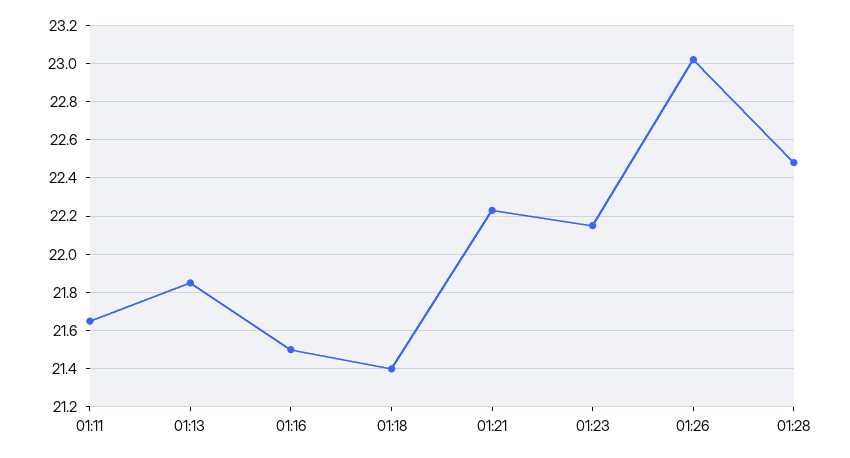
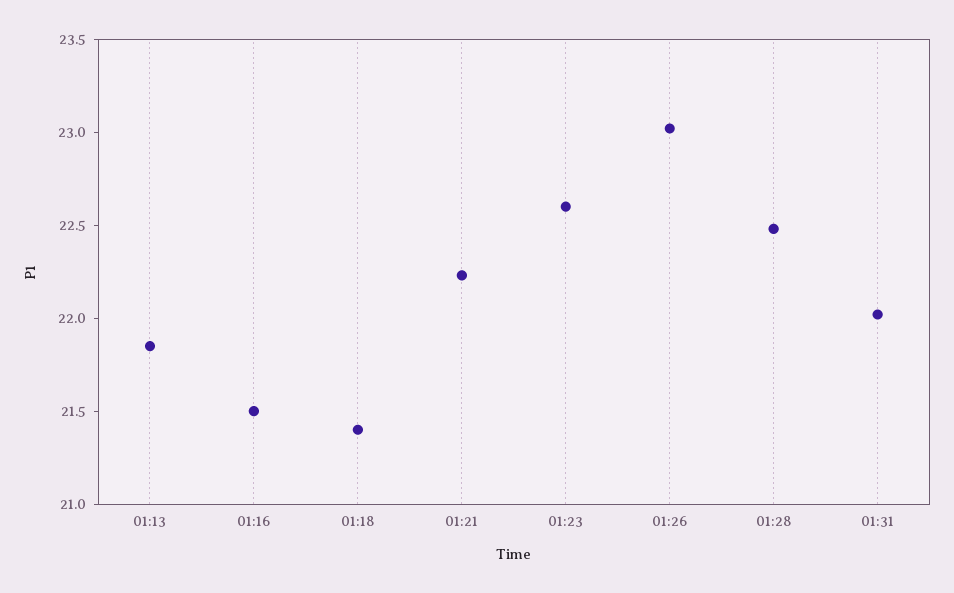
01:11: 21.65 -> none
01:23: 22.15 -> 22.6
01:31: none -> 22

